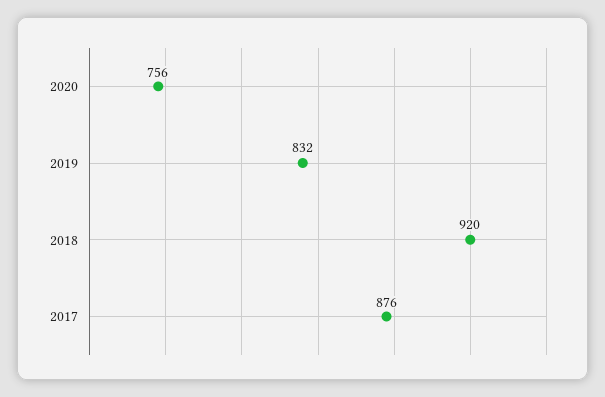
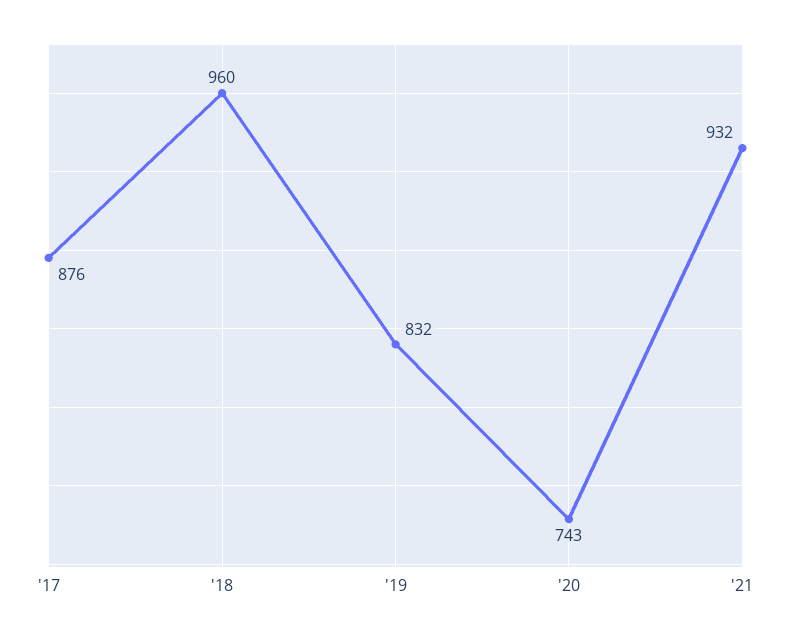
2020: 756 -> 743
2018: 920 -> 960
'21: none -> 932

